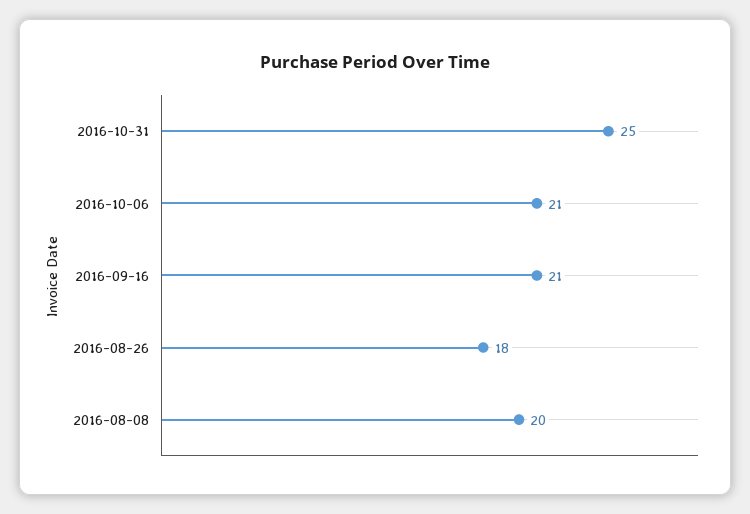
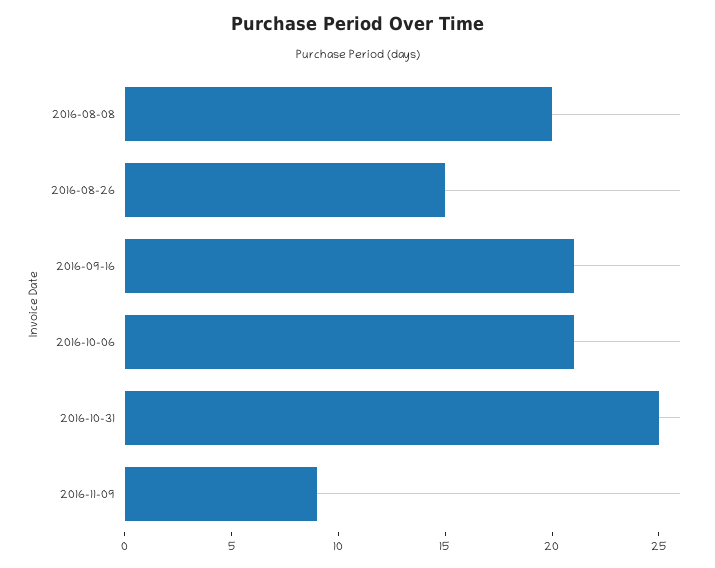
2016-08-26: 18 -> 15
2016-11-09: none -> 9

